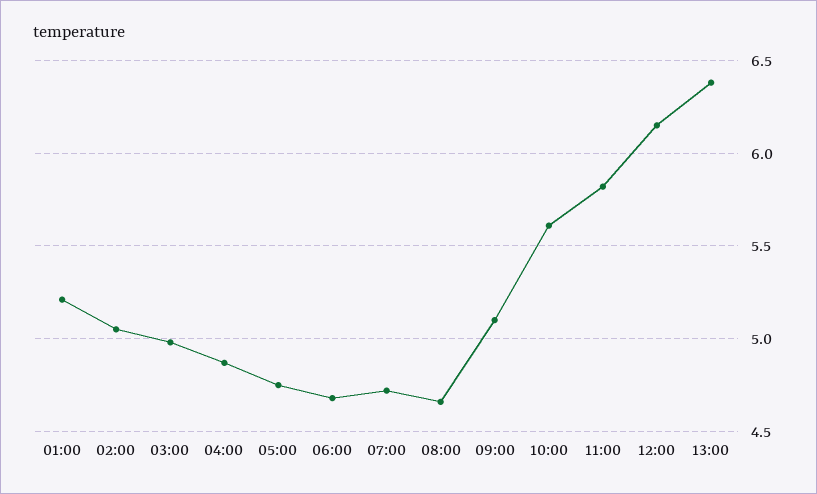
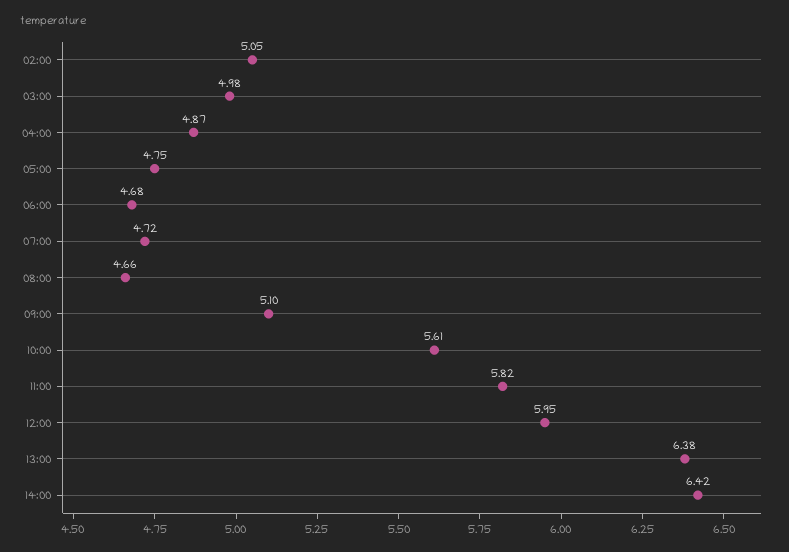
01:00: 5.2 -> none
12:00: 6.15 -> 5.95
14:00: none -> 6.42

